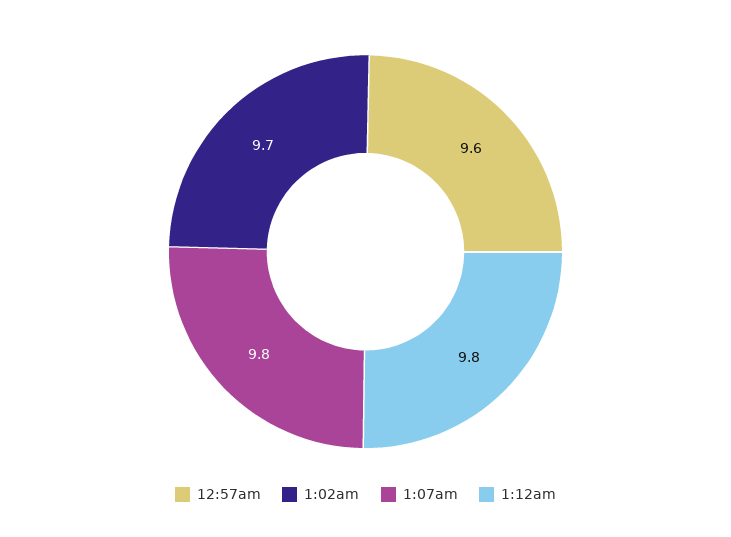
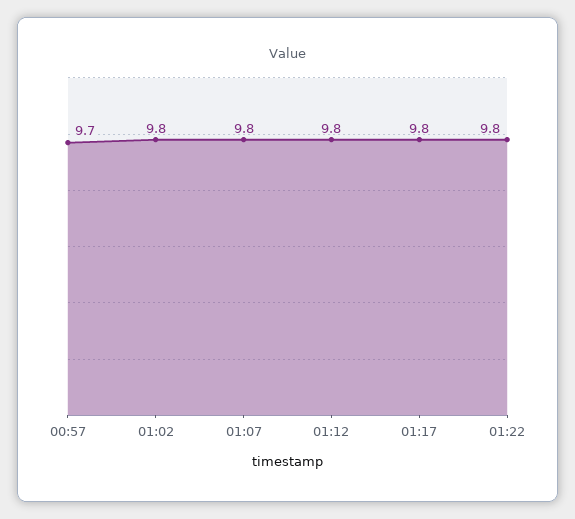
12:57am: 9.6 -> 9.7
1:02am: 9.7 -> 9.8
01:17: none -> 9.8
01:22: none -> 9.8

